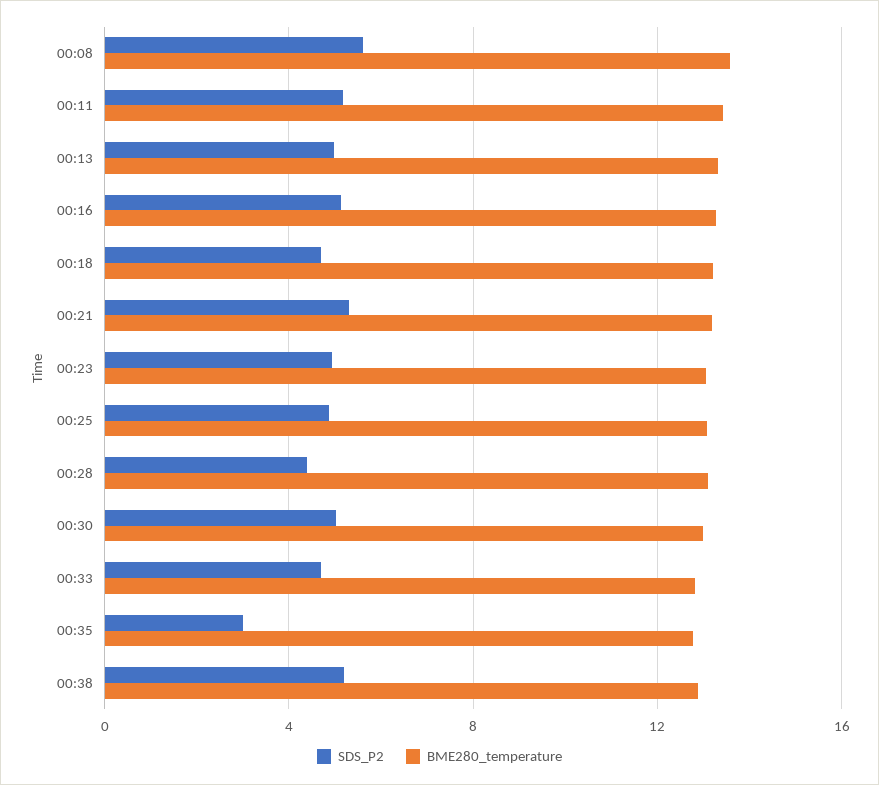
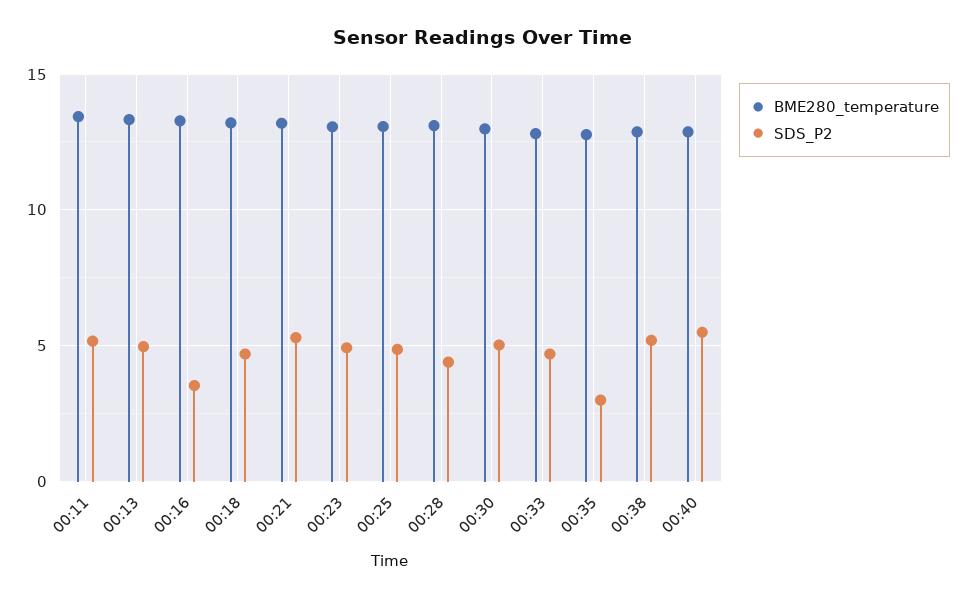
SDS_P2, 00:08: 5.5 -> none
BME280_temperature, 00:08: 13.5 -> none
SDS_P2, 00:16: 5 -> 3.5
BME280_temperature, 00:40: none -> 13
SDS_P2, 00:40: none -> 5.5

